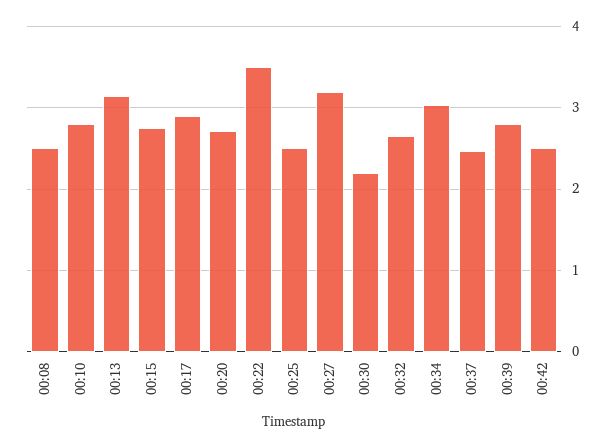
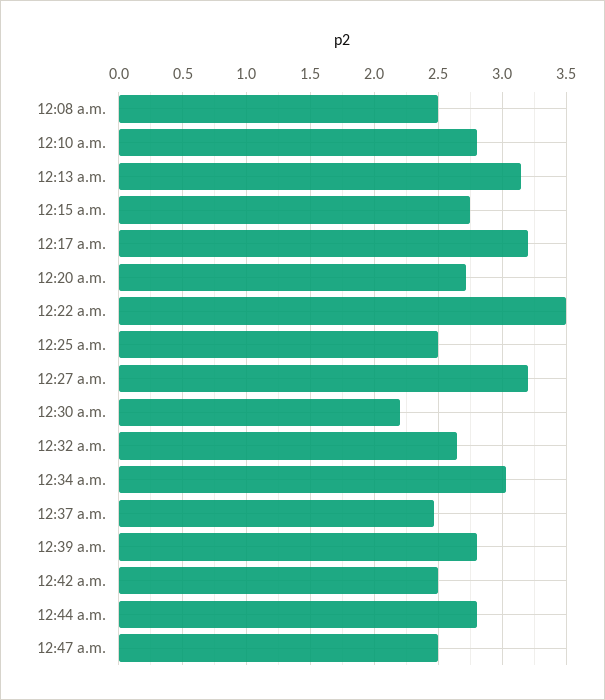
00:17: 2.9 -> 3.2
12:44 a.m.: none -> 2.8
12:47 a.m.: none -> 2.5

